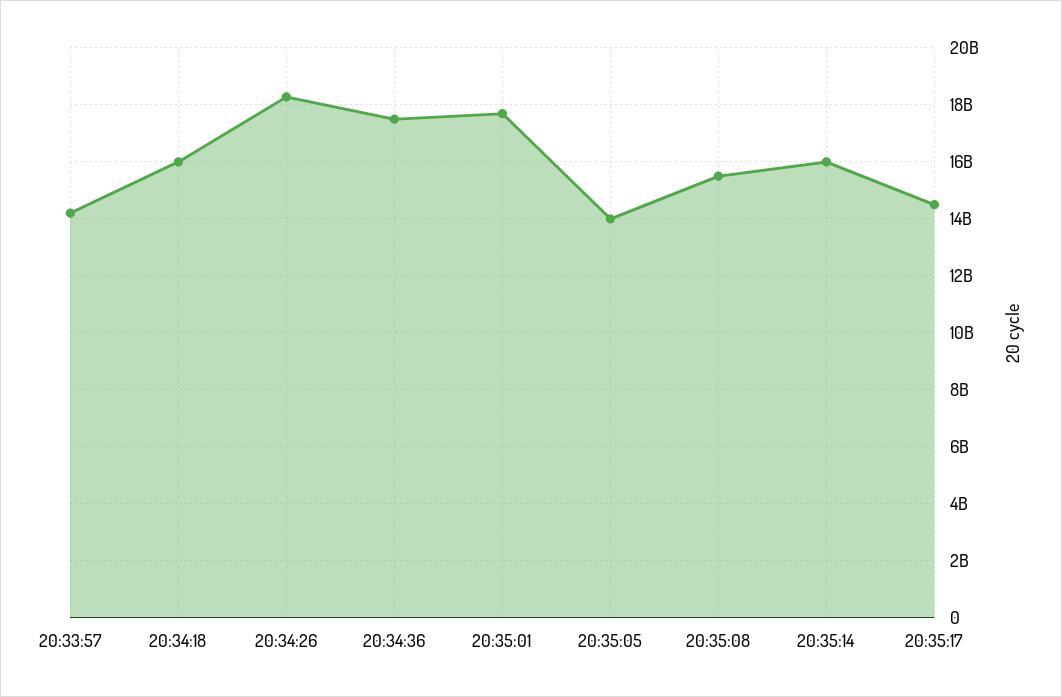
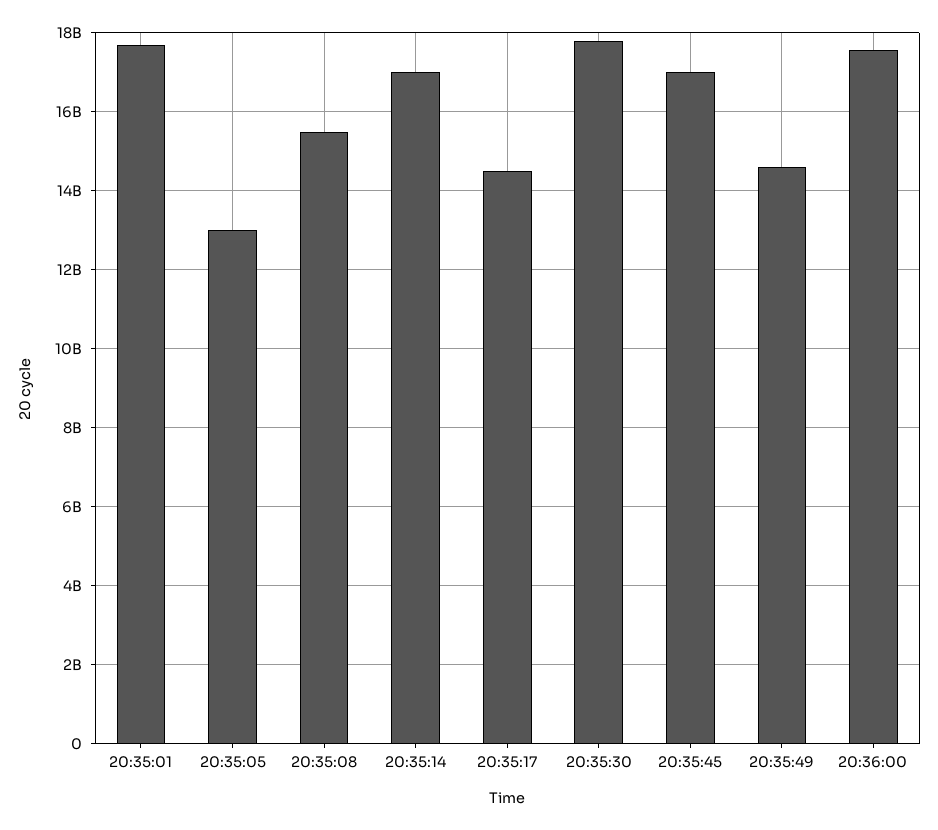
20:33:57: 14250000000 -> none
20:34:18: 16000000000 -> none
20:34:26: 18250000000 -> none
20:34:36: 17500000000 -> none
20:35:05: 14000000000 -> 13000000000
20:35:14: 16000000000 -> 17000000000
20:35:30: none -> 17800000000
20:35:45: none -> 17000000000
20:35:49: none -> 14600000000
20:36:00: none -> 17600000000

